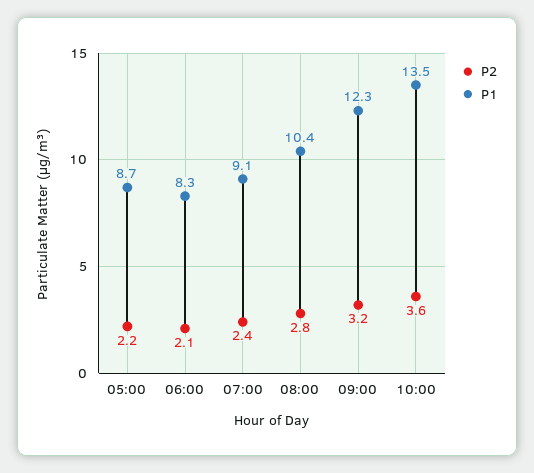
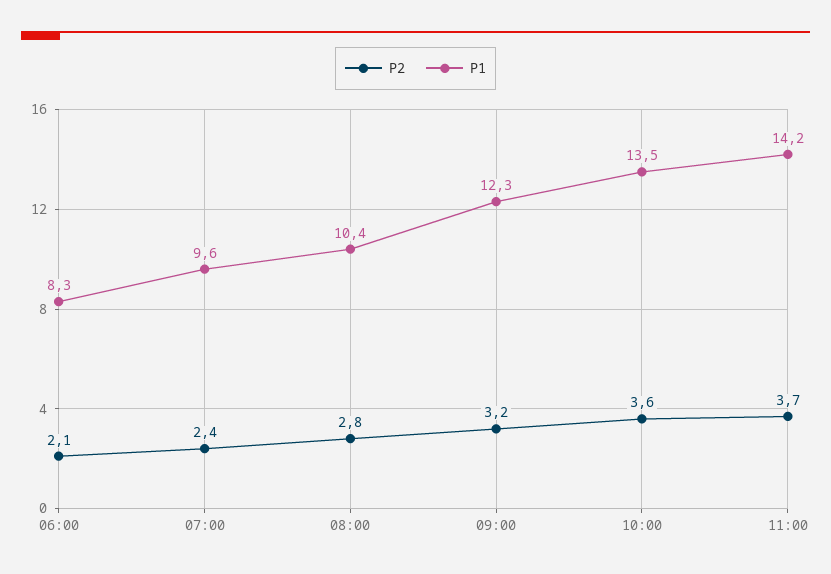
P2, 05:00: 2.2 -> none
P1, 05:00: 8.7 -> none
P1, 07:00: 9.1 -> 9.6
P2, 11:00: none -> 3.7
P1, 11:00: none -> 14.2

